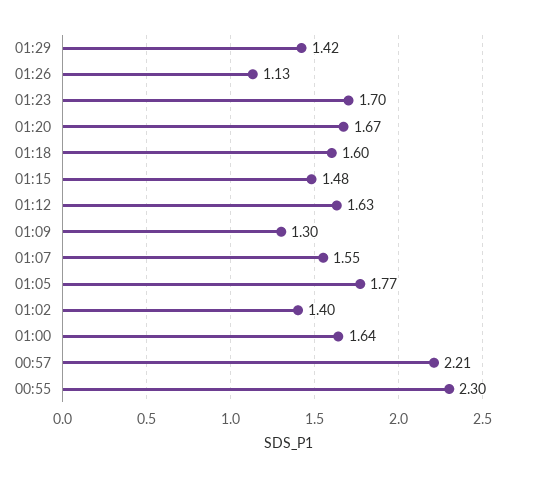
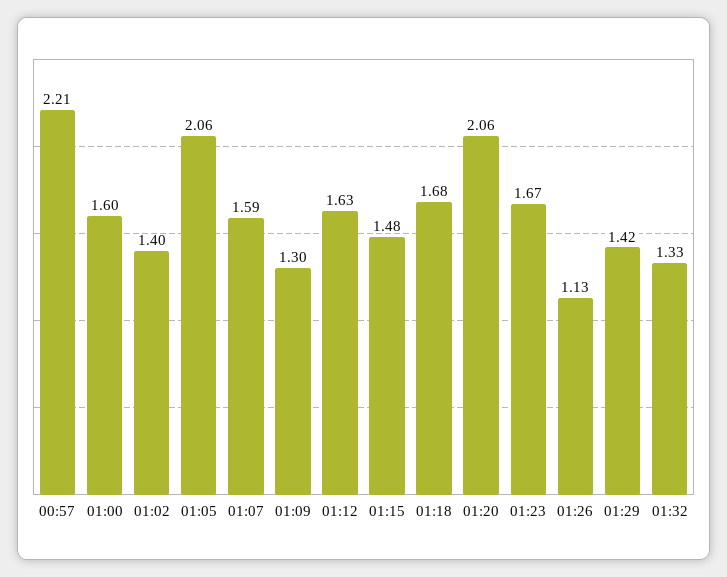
01:23: 1.7 -> 1.67
01:20: 1.67 -> 2.06
01:18: 1.6 -> 1.68
01:07: 1.55 -> 1.59
01:05: 1.77 -> 2.06
01:00: 1.64 -> 1.6
00:55: 2.3 -> none
01:32: none -> 1.33

